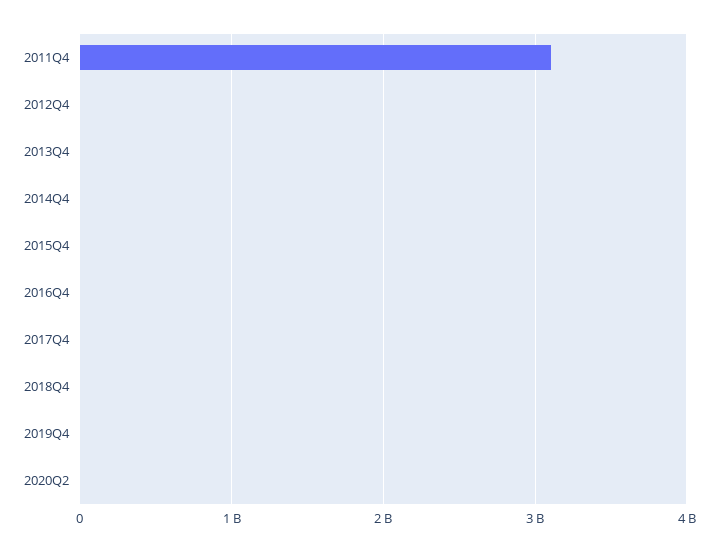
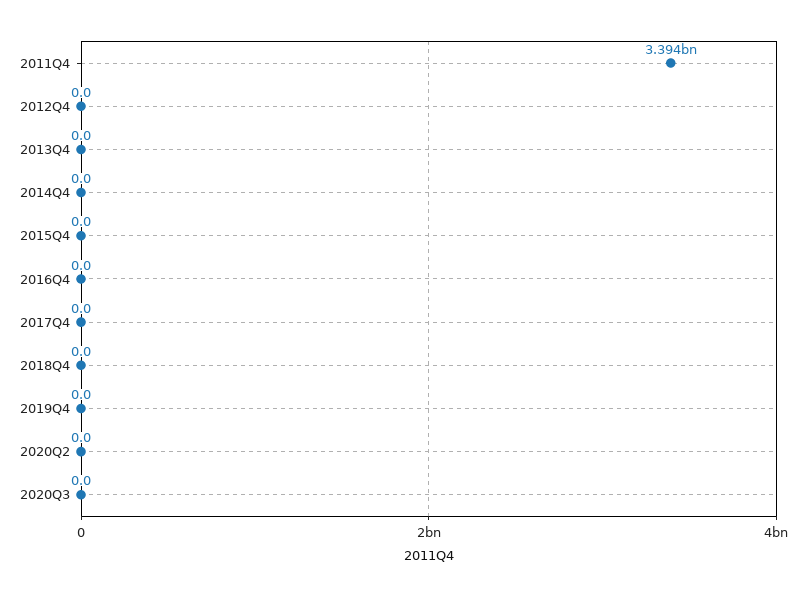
2011Q4: 3100000000 -> 3394000000
2020Q3: none -> 0

